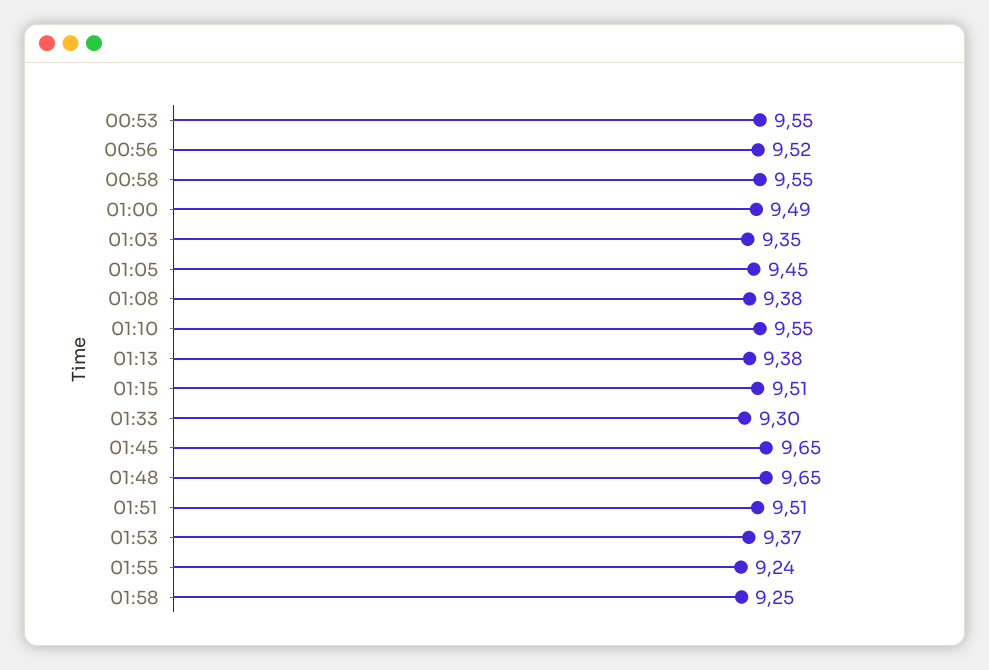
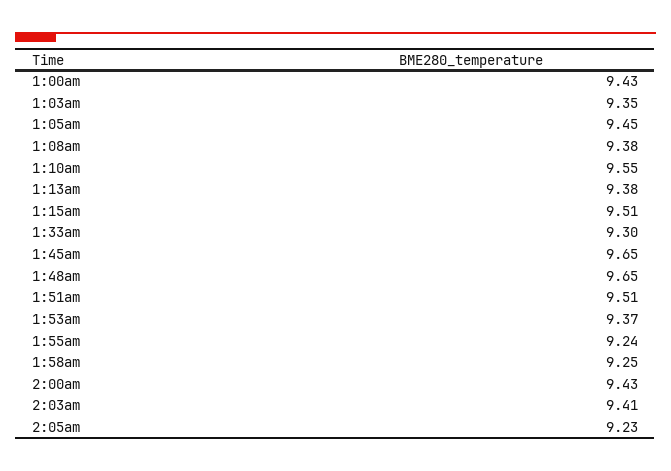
00:53: 9.55 -> none
00:56: 9.52 -> none
00:58: 9.55 -> none
01:00: 9.49 -> 9.43
2:00am: none -> 9.43
2:03am: none -> 9.41
2:05am: none -> 9.23

